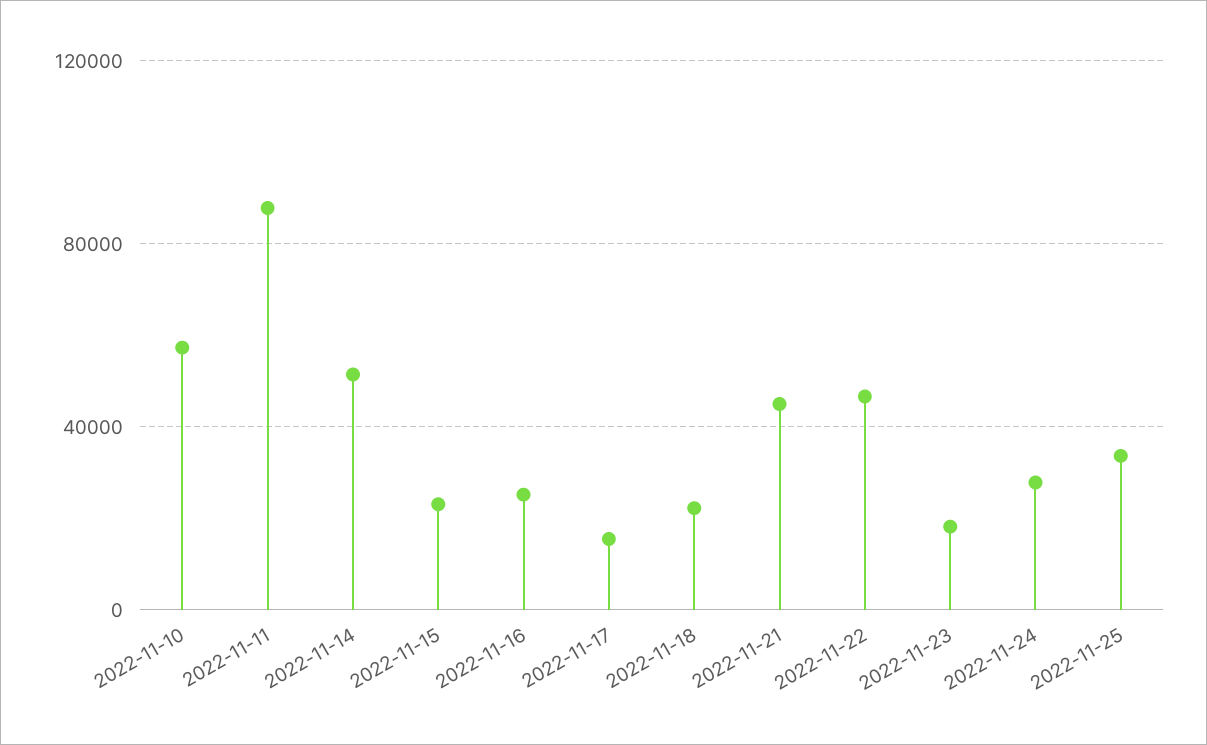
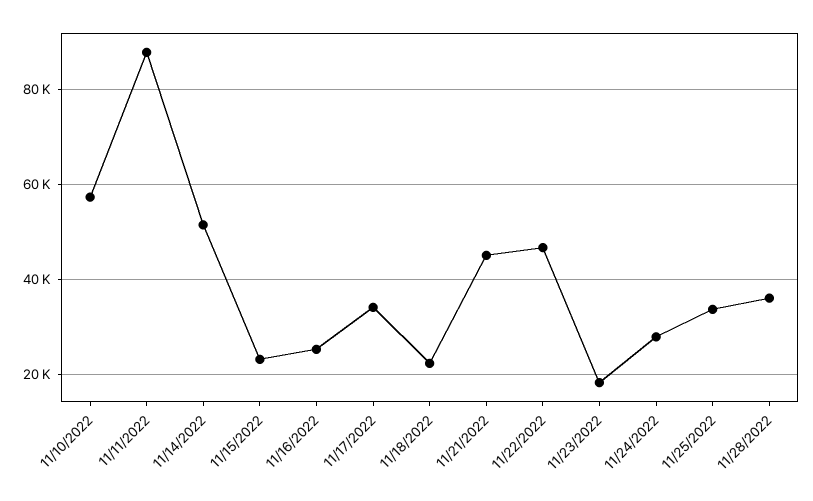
2022-11-17: 15000 -> 34000
11/28/2022: none -> 36000

